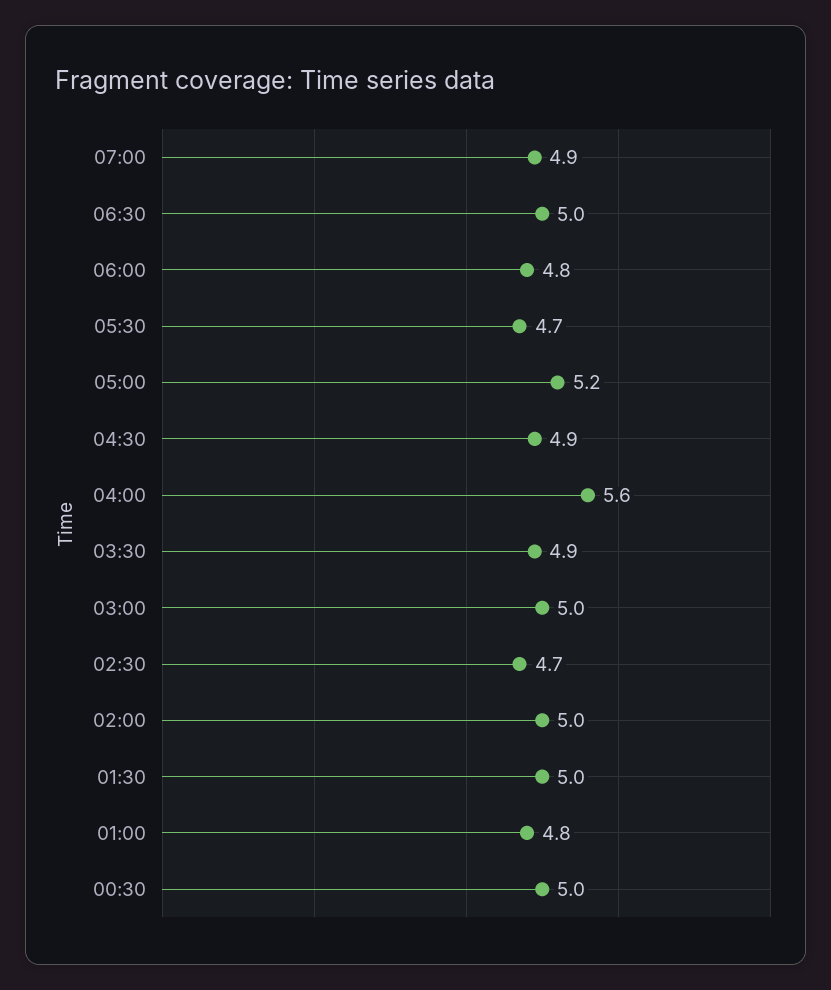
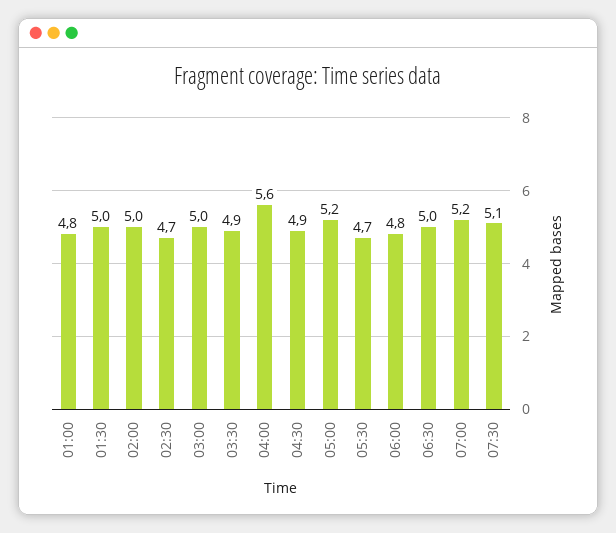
07:00: 4.9 -> 5.2
00:30: 5 -> none
07:30: none -> 5.1

